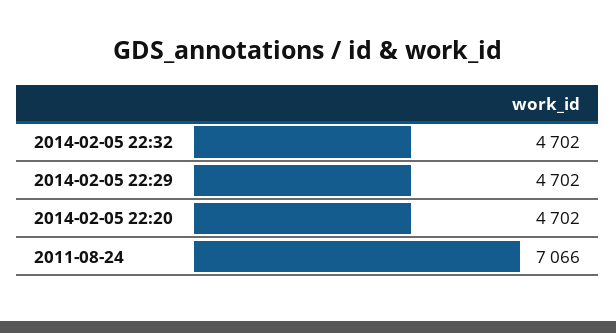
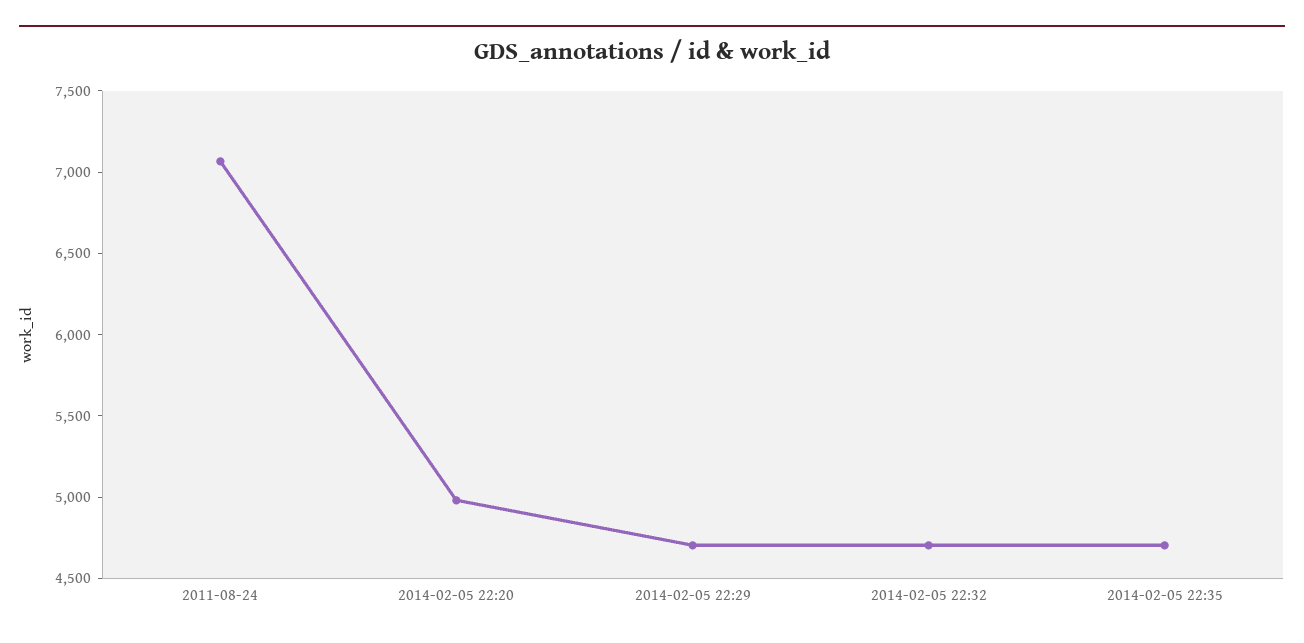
2014-02-05 22:20: 4702 -> 5000
2014-02-05 22:35: none -> 4700

